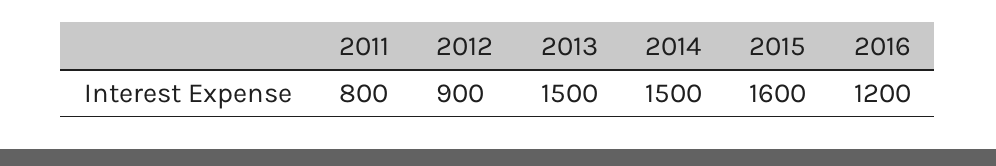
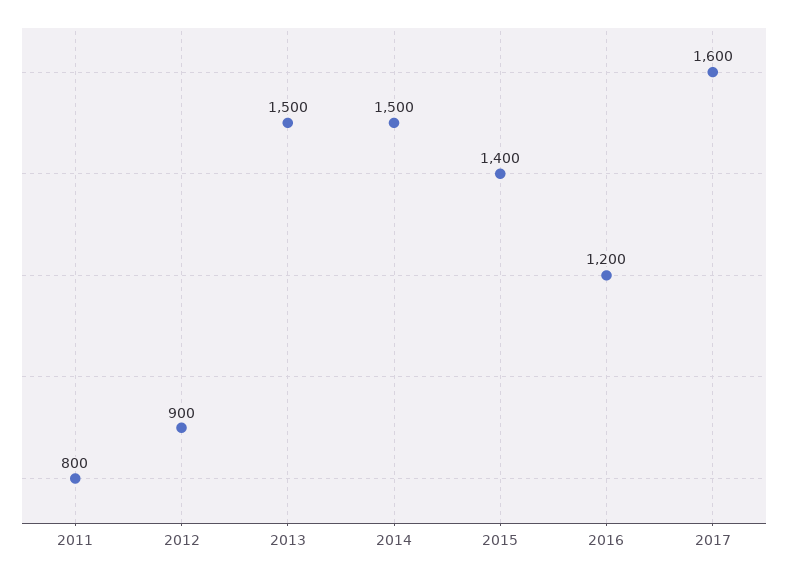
2015: 1600 -> 1400
2017: none -> 1600

